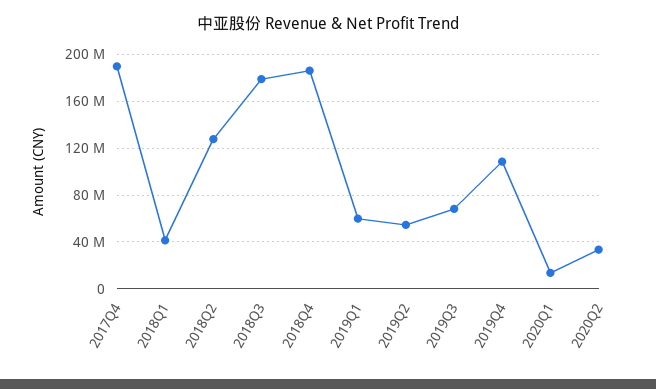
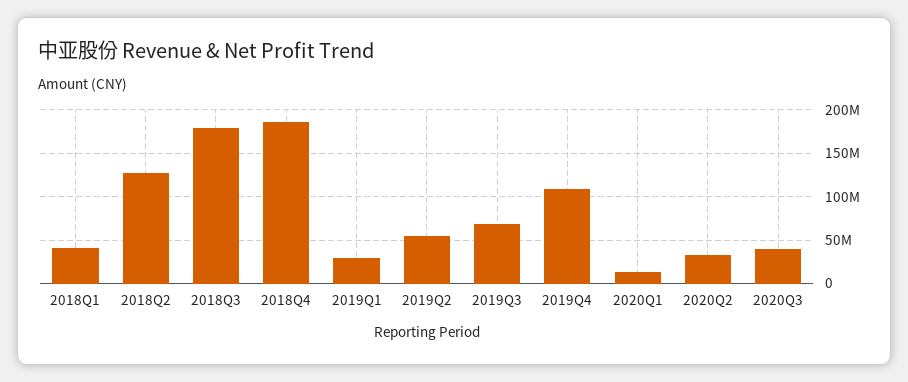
2017Q4: 190000000 -> none
2019Q1: 60000000 -> 30000000
2020Q3: none -> 40000000

